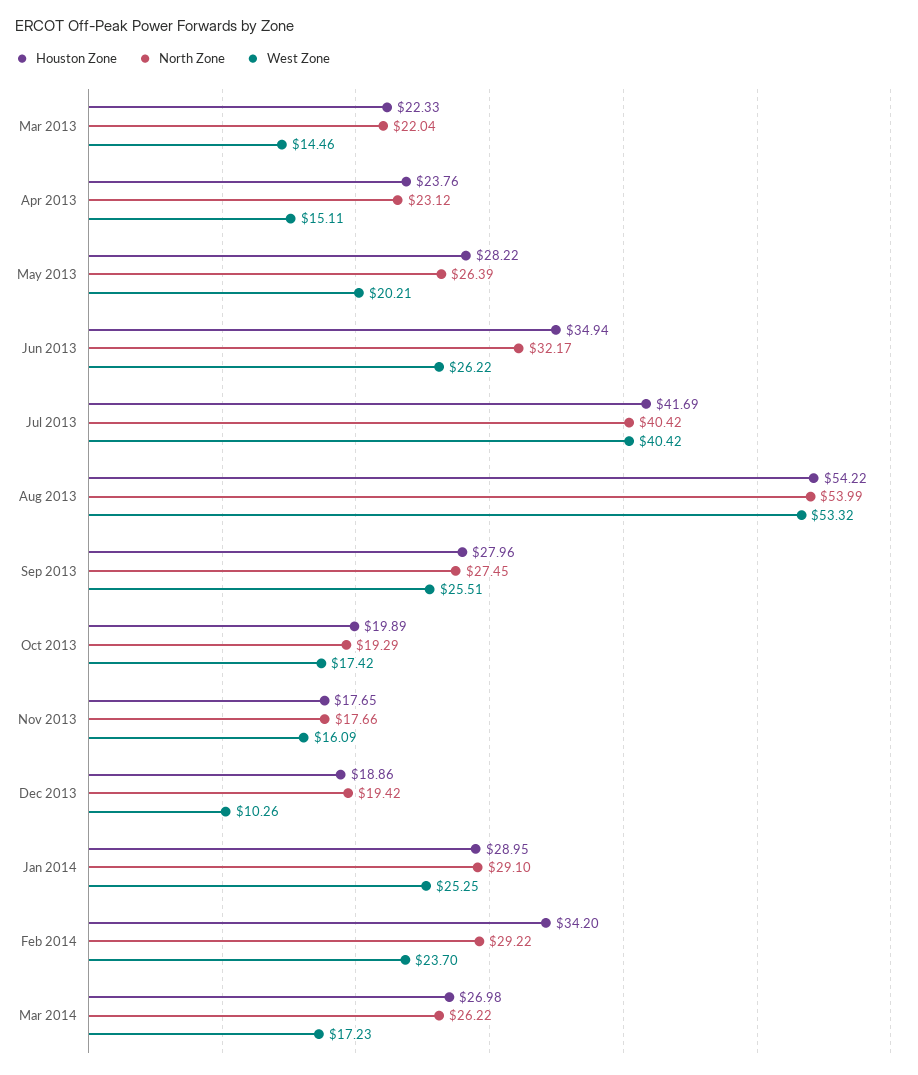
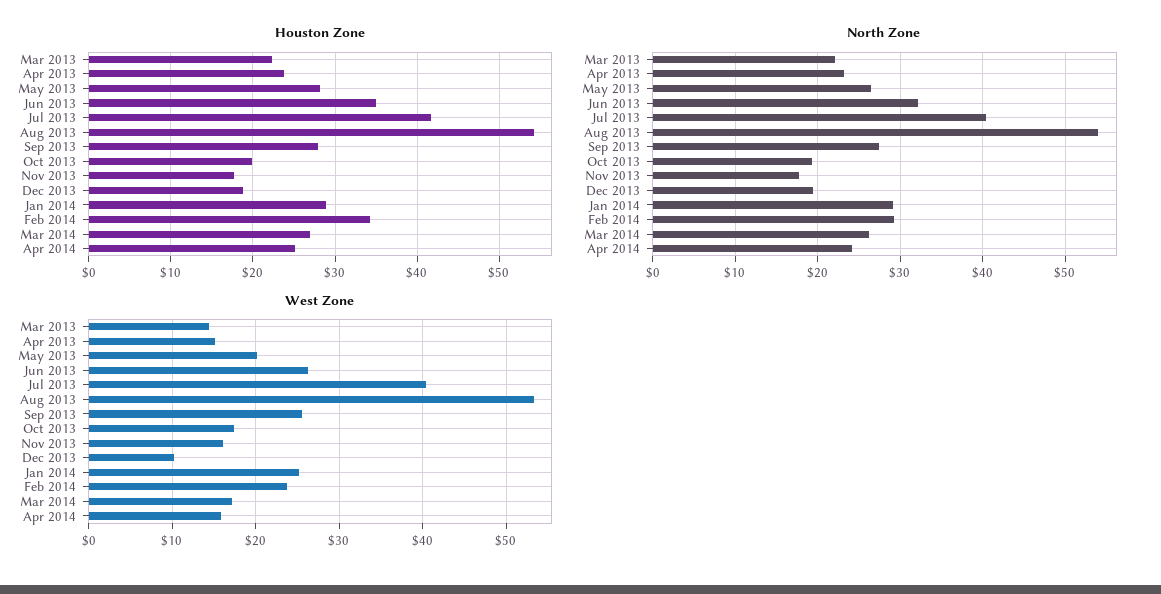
Houston Zone, Apr 2014: none -> 25
North Zone, Apr 2014: none -> 24
West Zone, Apr 2014: none -> 16

